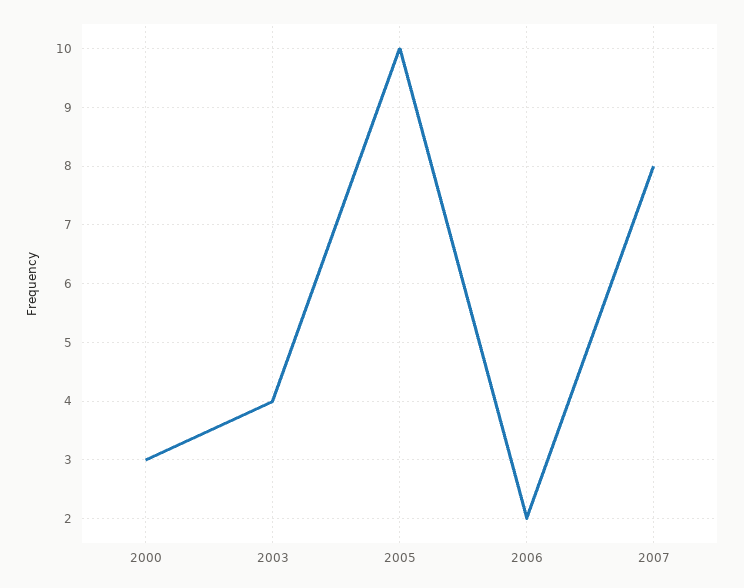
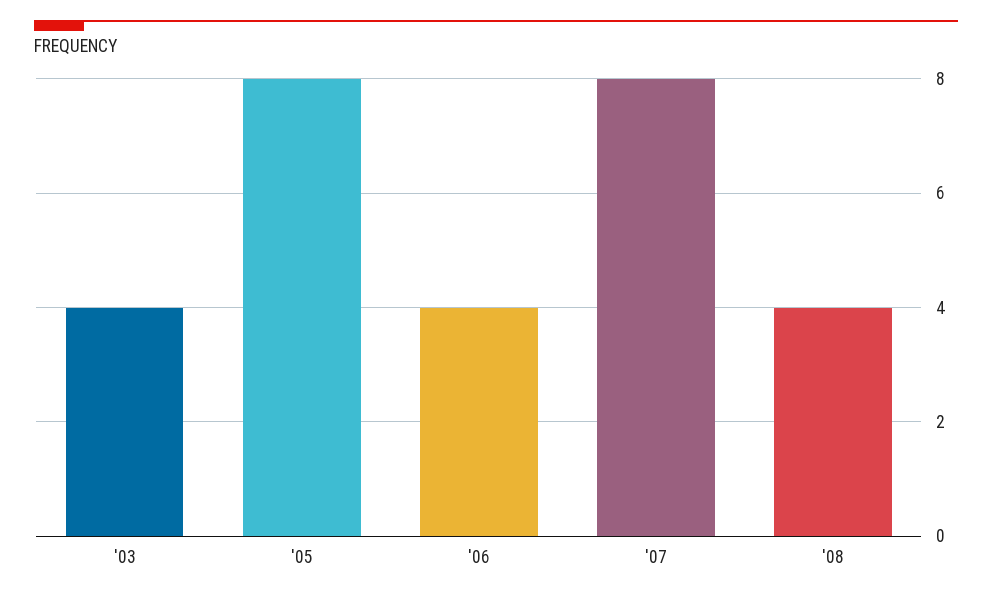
2000: 3 -> none
2005: 10 -> 8
2006: 2 -> 4
'08: none -> 4

